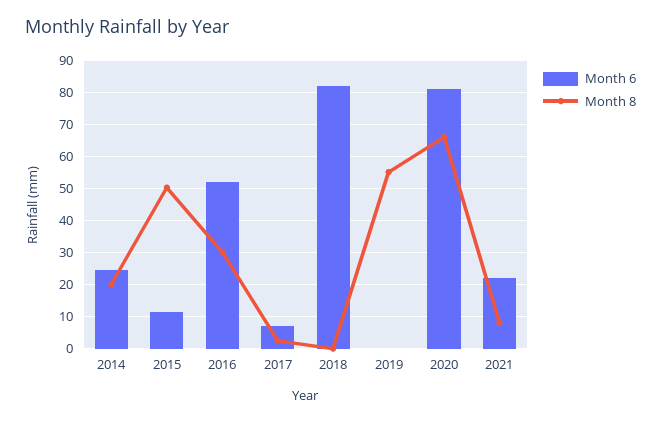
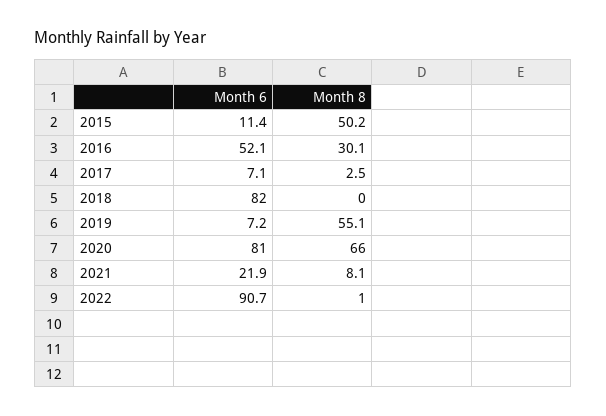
Month 6, 2014: 24 -> none
Month 8, 2014: 20 -> none
Month 6, 2019: 0 -> 7.2
Month 6, 2022: none -> 90.7
Month 8, 2022: none -> 1

